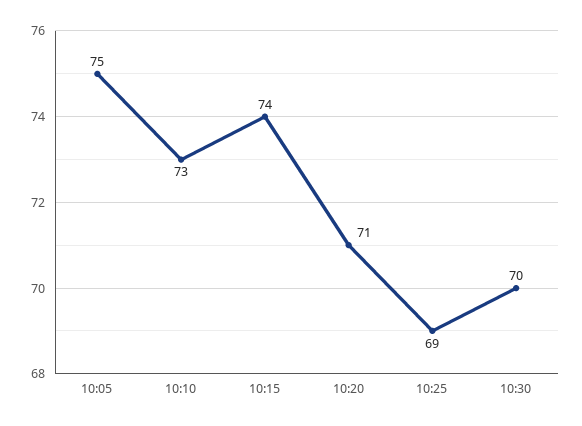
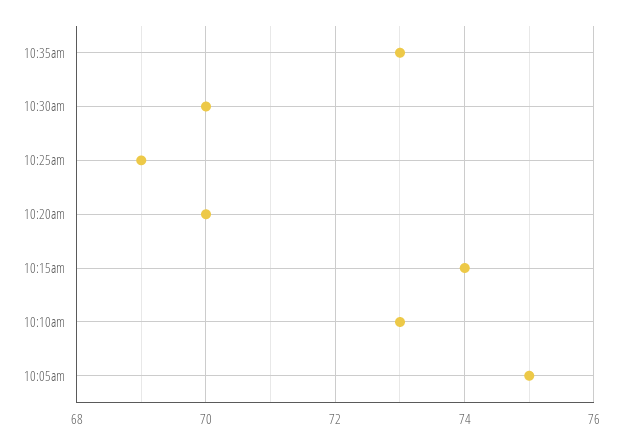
10:20: 71 -> 70
10:35am: none -> 73

